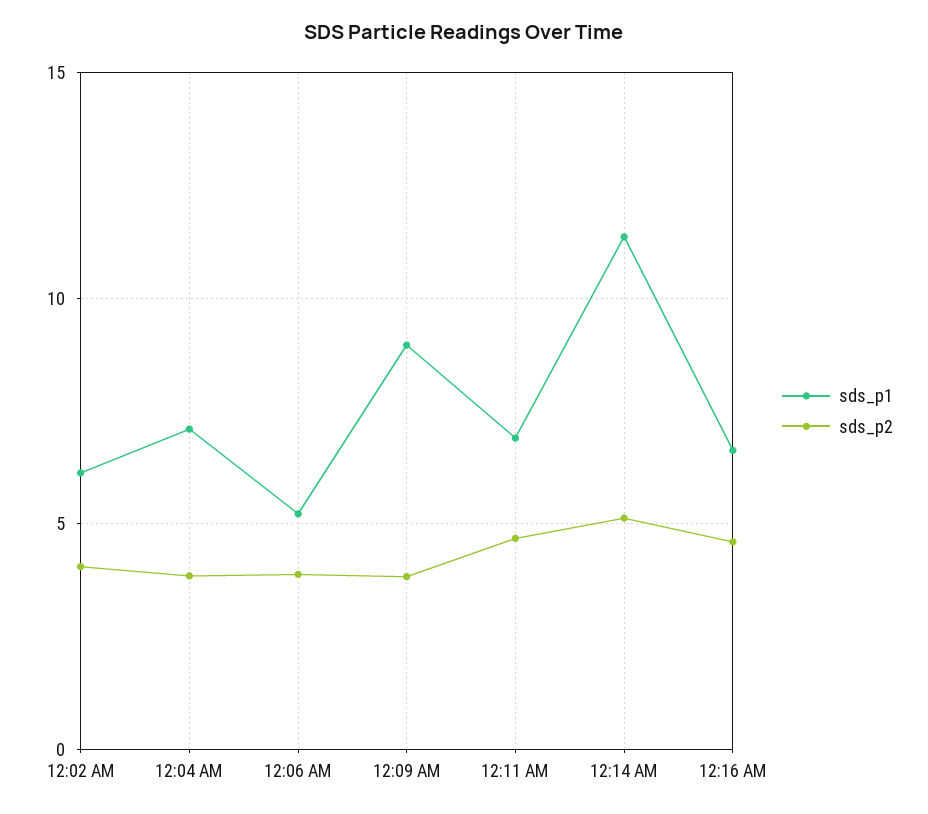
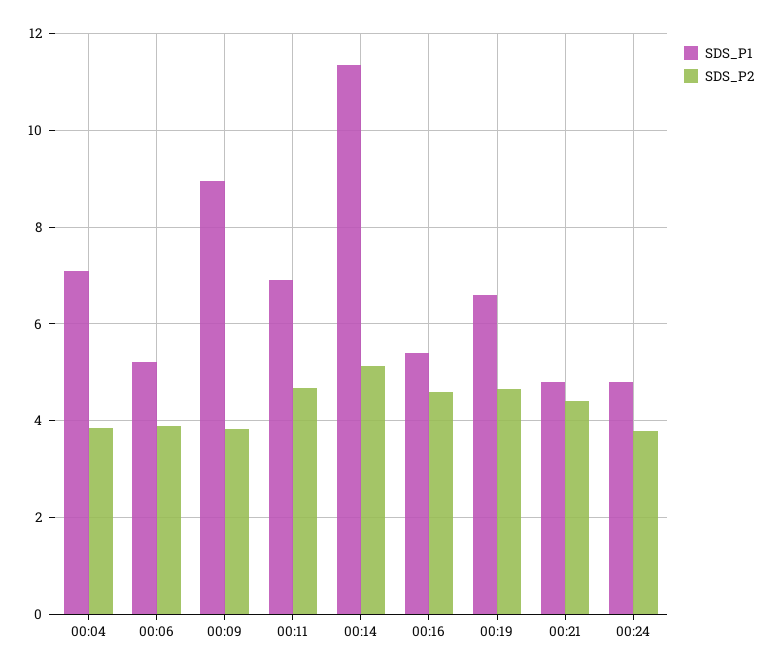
sds_p1, 12:02 AM: 6 -> none
sds_p2, 12:02 AM: 4 -> none
sds_p1, 12:16 AM: 6.5 -> 5.4
sds_p1, 00:19: none -> 6.6
sds_p2, 00:19: none -> 4.6
sds_p1, 00:21: none -> 4.8
sds_p2, 00:21: none -> 4.4
sds_p1, 00:24: none -> 4.8
sds_p2, 00:24: none -> 3.8

